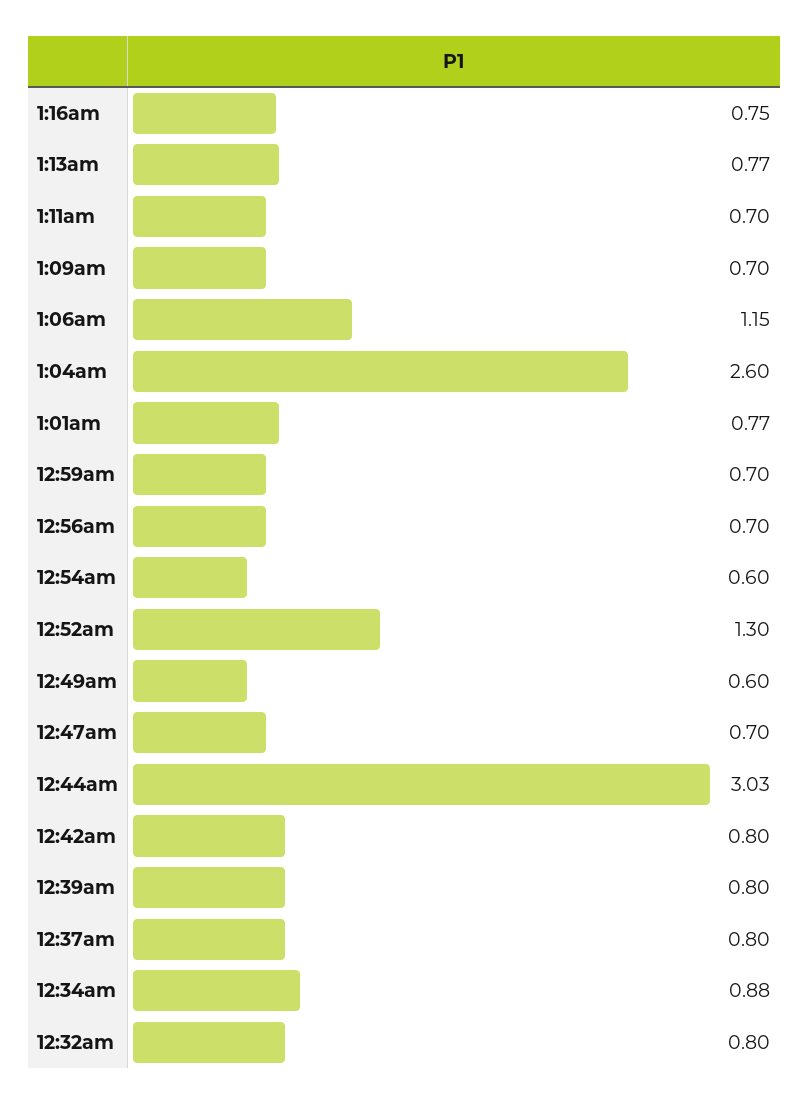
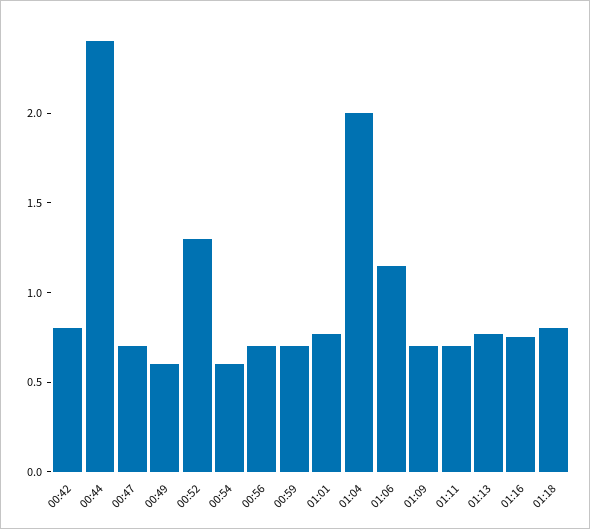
1:04am: 2.6 -> 2
12:44am: 3.03 -> 2.4
12:39am: 0.8 -> none
12:37am: 0.8 -> none
12:34am: 0.88 -> none
12:32am: 0.8 -> none
01:18: none -> 0.8

